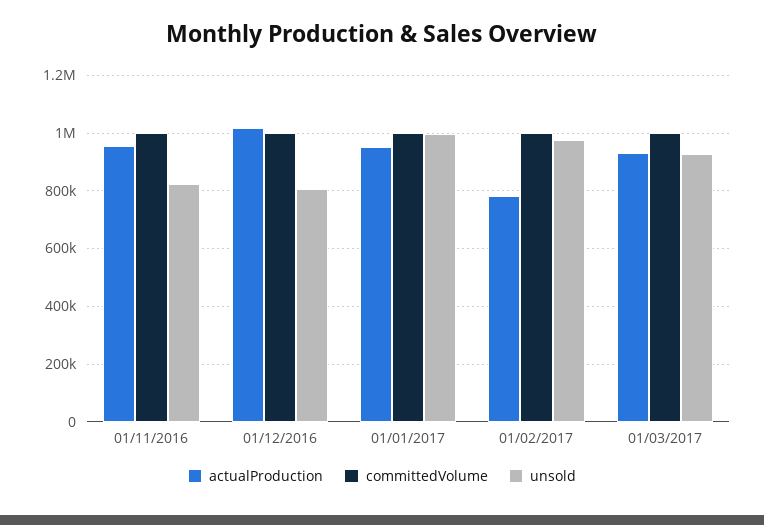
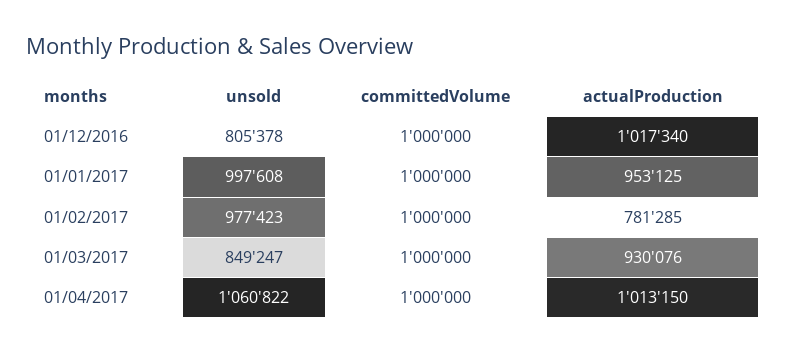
actualProduction, 01/11/2016: 950000 -> none
committedVolume, 01/11/2016: 1000000 -> none
unsold, 01/11/2016: 825000 -> none
unsold, 01/03/2017: 925000 -> 849247
unsold, 01/04/2017: none -> 1060822
committedVolume, 01/04/2017: none -> 1000000
actualProduction, 01/04/2017: none -> 1013150

